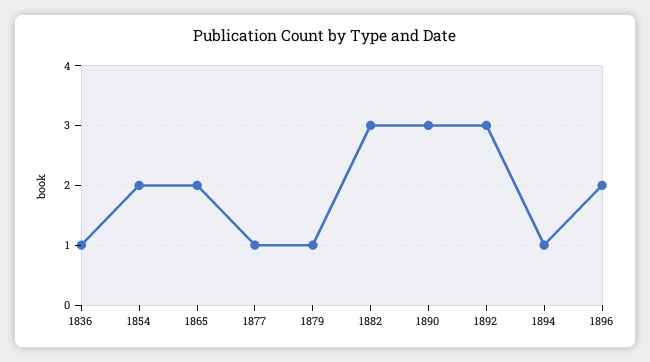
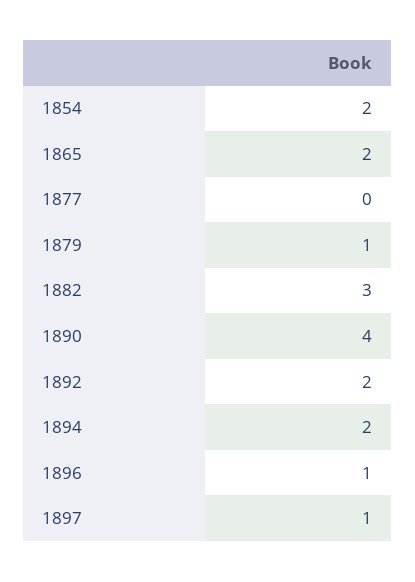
1836: 1 -> none
1877: 1 -> 0
1890: 3 -> 4
1892: 3 -> 2
1894: 1 -> 2
1896: 2 -> 1
1897: none -> 1

